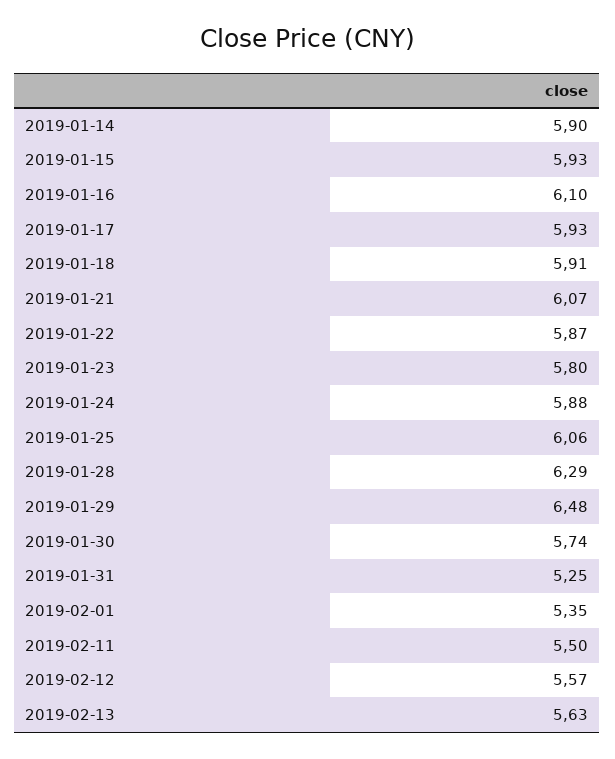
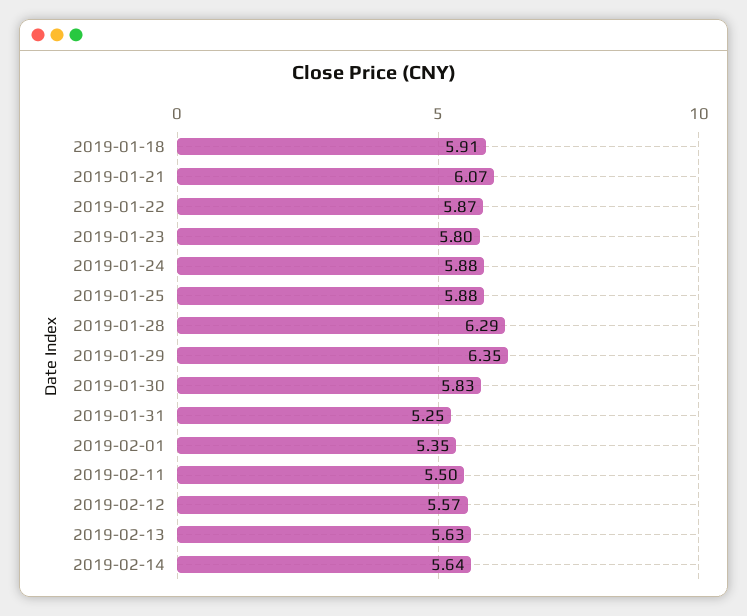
2019-01-14: 5.9 -> none
2019-01-15: 5.93 -> none
2019-01-16: 6.1 -> none
2019-01-17: 5.93 -> none
2019-01-25: 6.06 -> 5.88
2019-01-29: 6.48 -> 6.35
2019-01-30: 5.74 -> 5.83
2019-02-14: none -> 5.64

